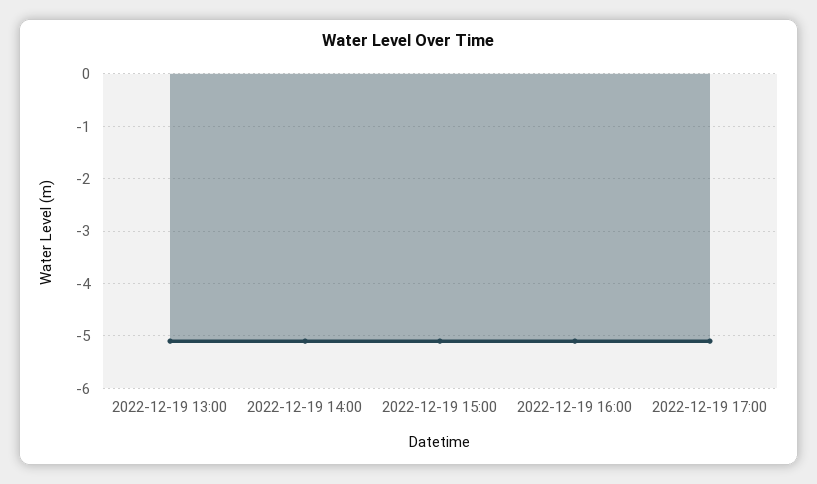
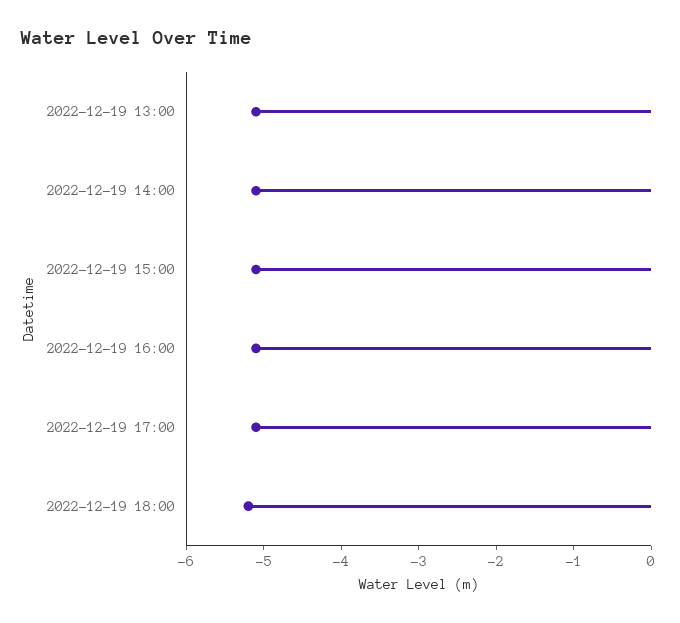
2022-12-19 18:00: none -> -5.2

